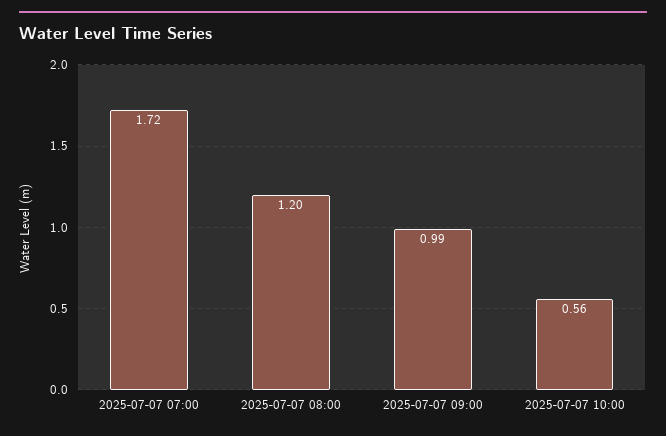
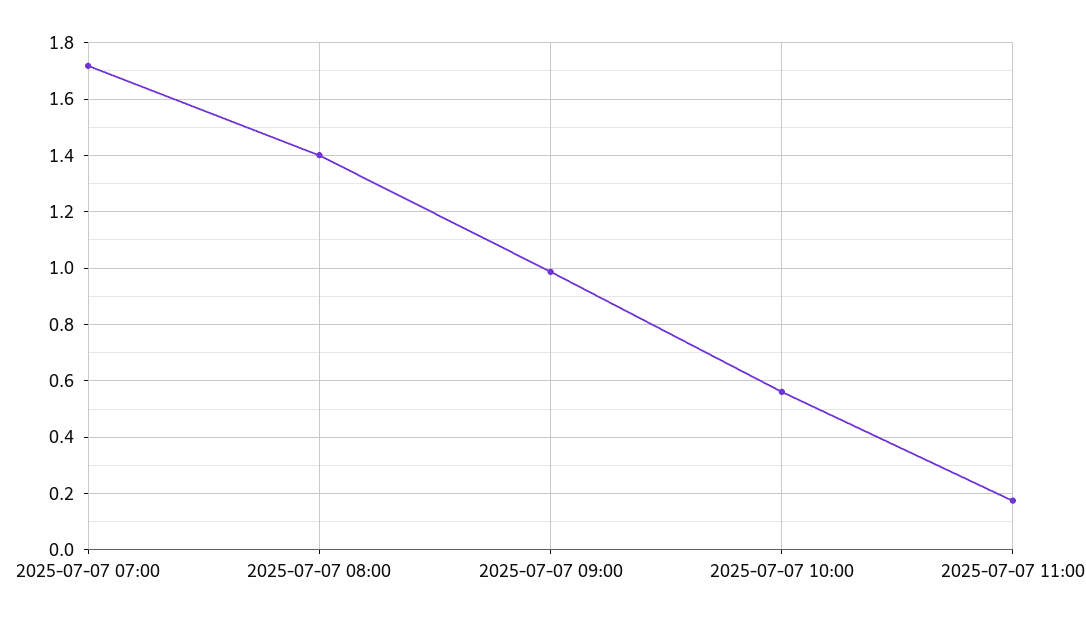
2025-07-07 08:00: 1.2 -> 1.4
2025-07-07 11:00: none -> 0.175

